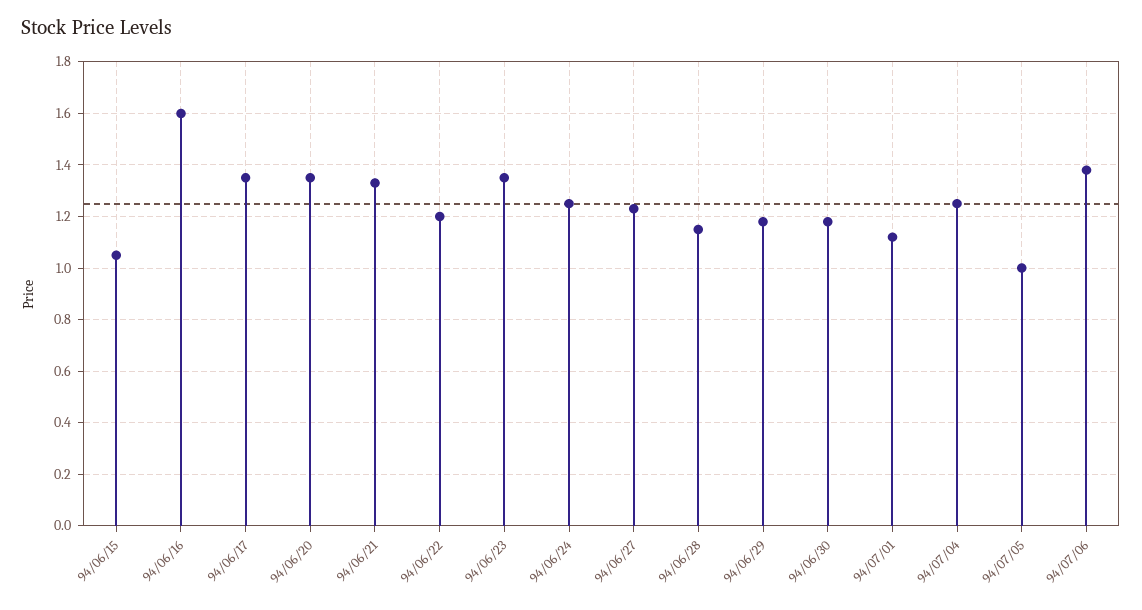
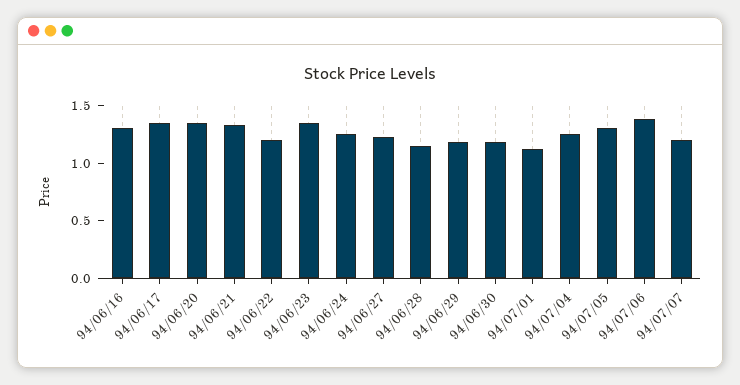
94/06/15: 1.05 -> none
94/06/16: 1.6 -> 1.3
94/07/05: 1 -> 1.3
94/07/07: none -> 1.2

